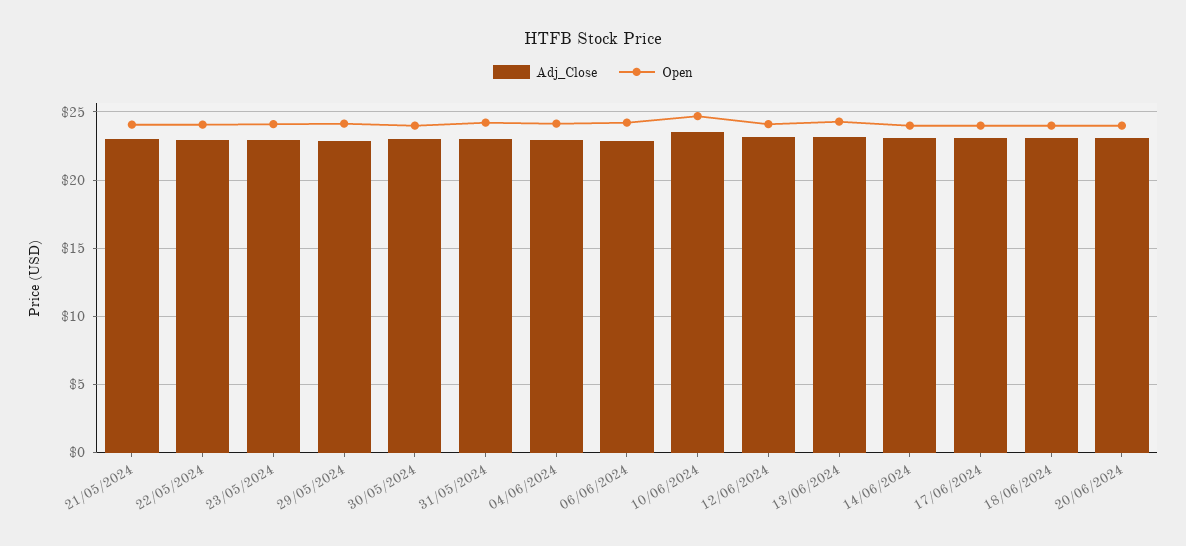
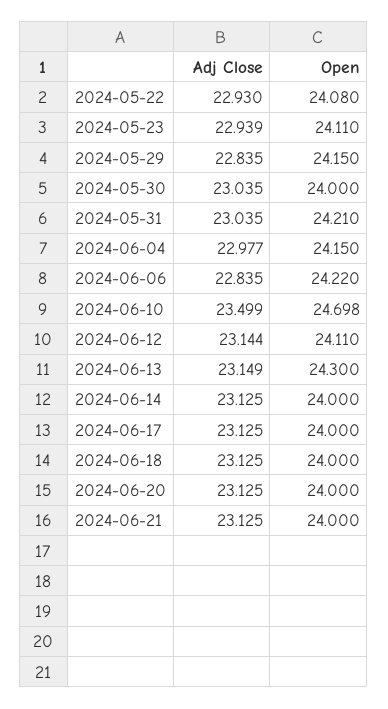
Adj_Close, 21/05/2024: 23 -> none
Open, 21/05/2024: 24 -> none
Adj_Close, 2024-06-21: none -> 23.125
Open, 2024-06-21: none -> 24

